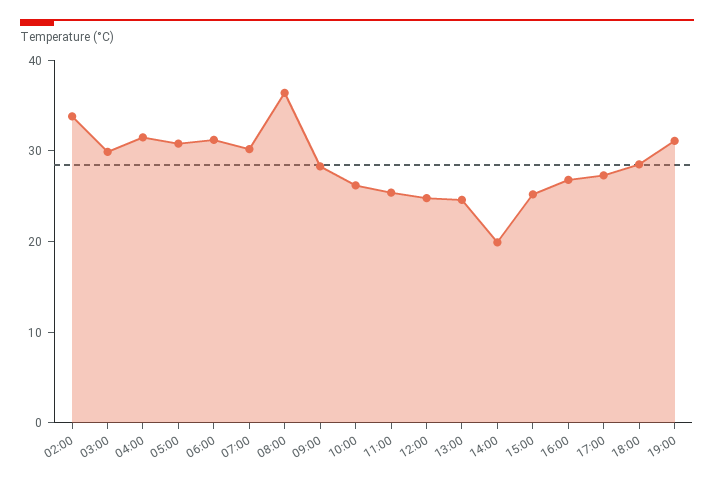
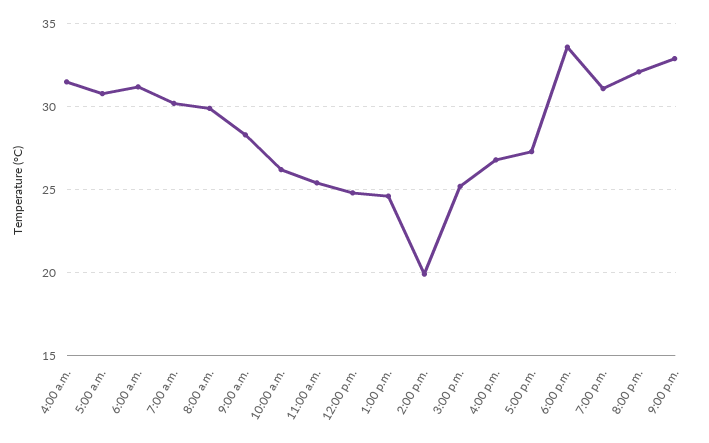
02:00: 34 -> none
03:00: 30 -> none
08:00: 36 -> 30
18:00: 28 -> 33.5
8:00 p.m.: none -> 32
9:00 p.m.: none -> 33

